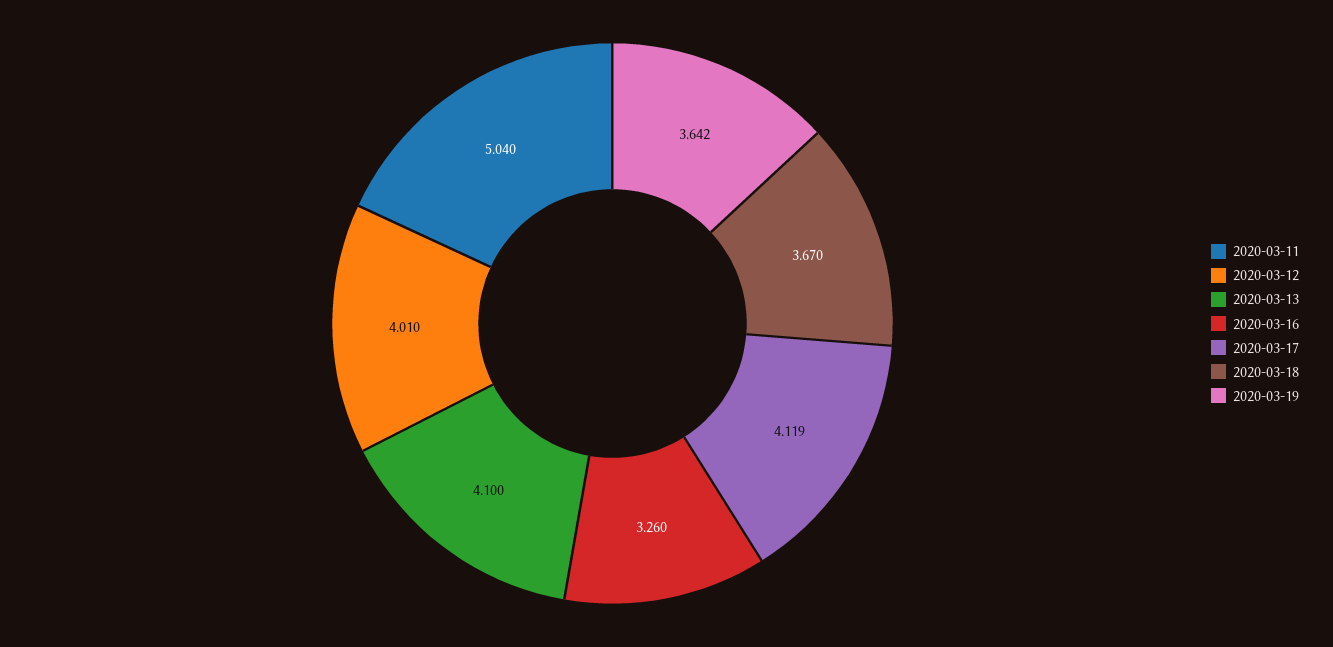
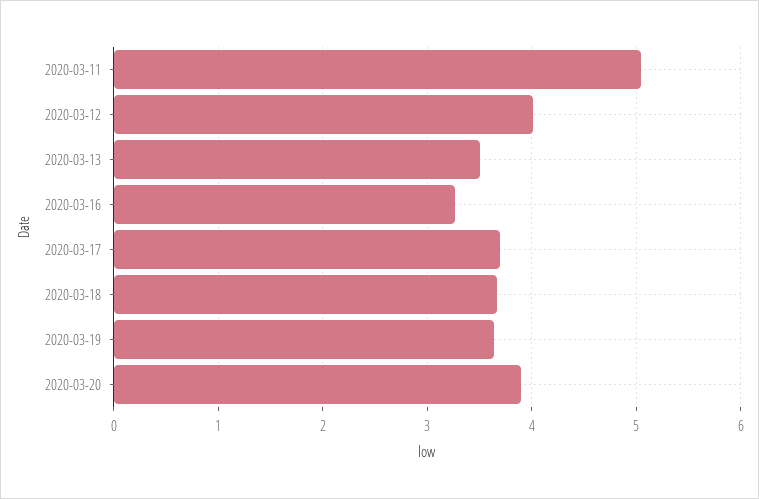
2020-03-13: 4.1 -> 3.5
2020-03-17: 4.119 -> 3.7
2020-03-20: none -> 3.9

